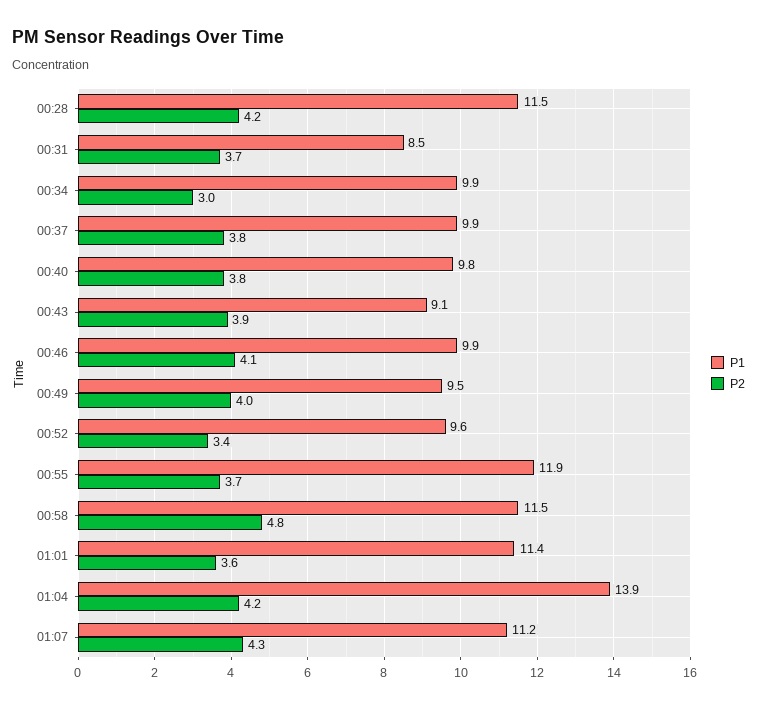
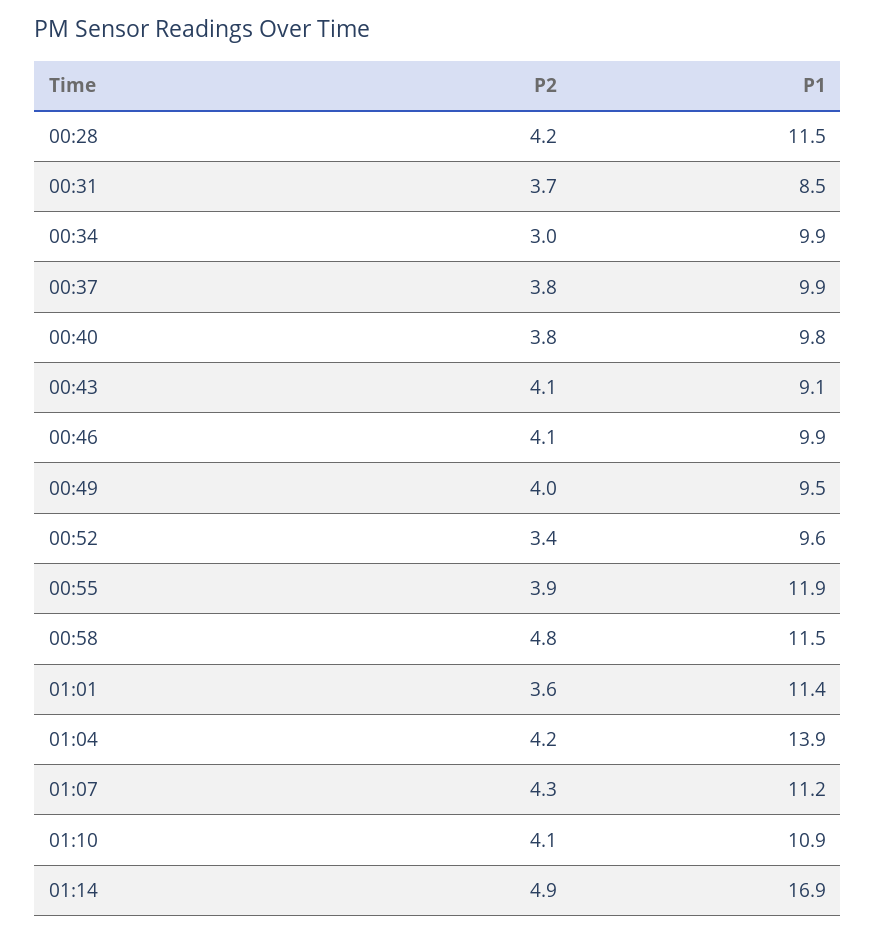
P2, 00:43: 3.9 -> 4.1
P2, 00:55: 3.7 -> 3.9
P2, 01:10: none -> 4.1
P1, 01:10: none -> 10.9
P2, 01:14: none -> 4.9
P1, 01:14: none -> 16.9

